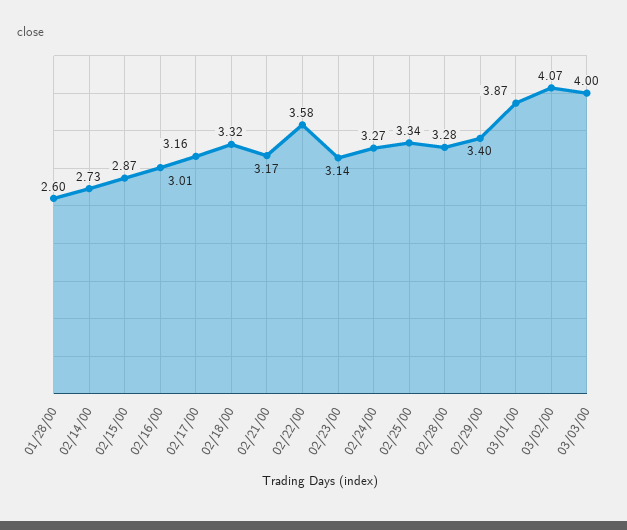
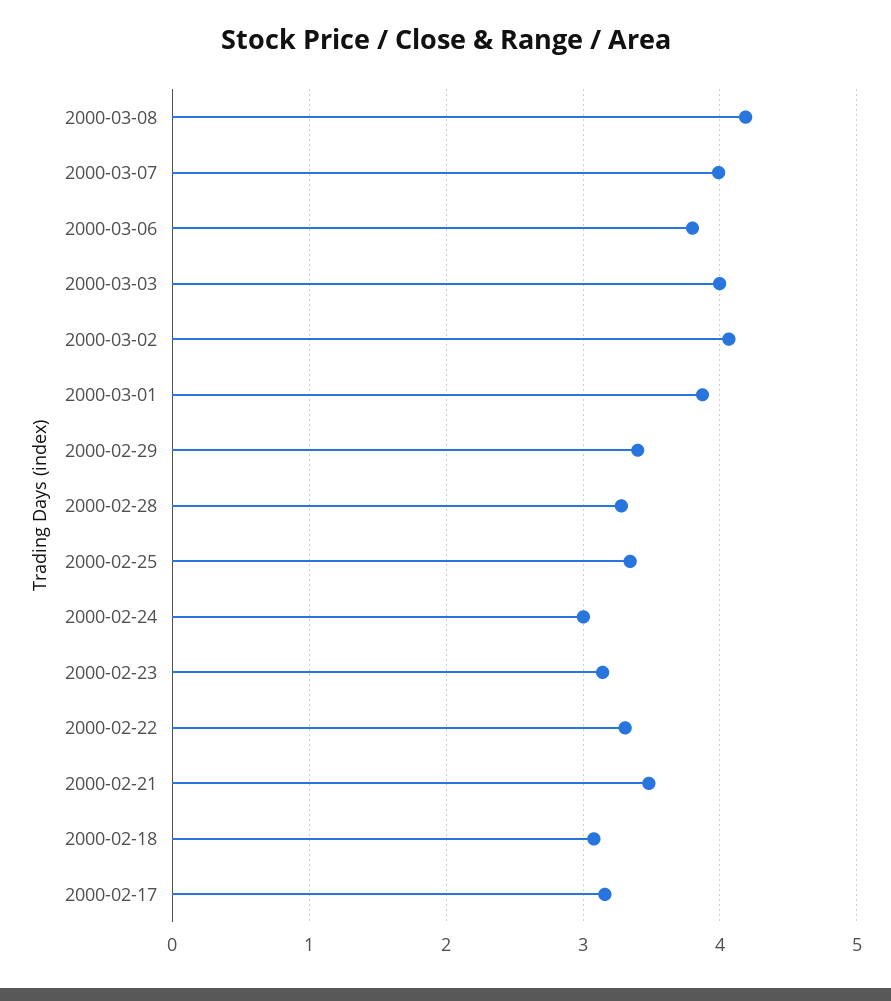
01/28/00: 2.6 -> none
02/14/00: 2.73 -> none
02/15/00: 2.87 -> none
02/16/00: 3.01 -> none
02/18/00: 3.32 -> 3.1
02/21/00: 3.17 -> 3.5
02/22/00: 3.58 -> 3.3
02/24/00: 3.27 -> 3
2000-03-08: none -> 4.2
2000-03-07: none -> 4
2000-03-06: none -> 3.8

